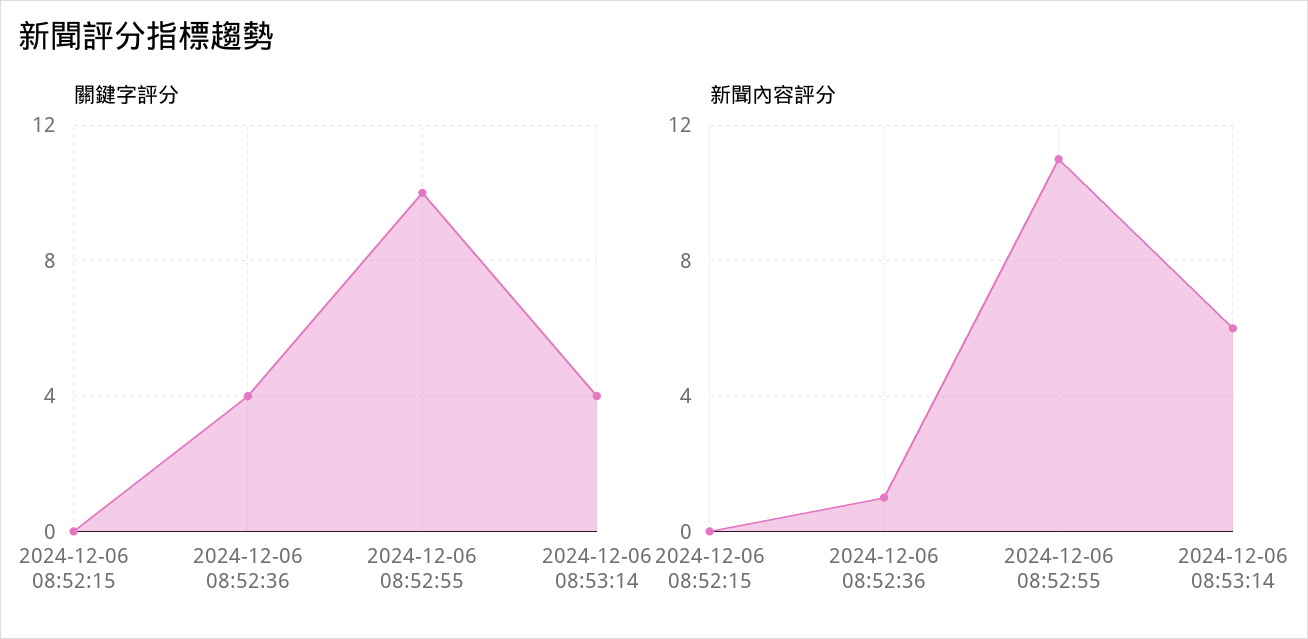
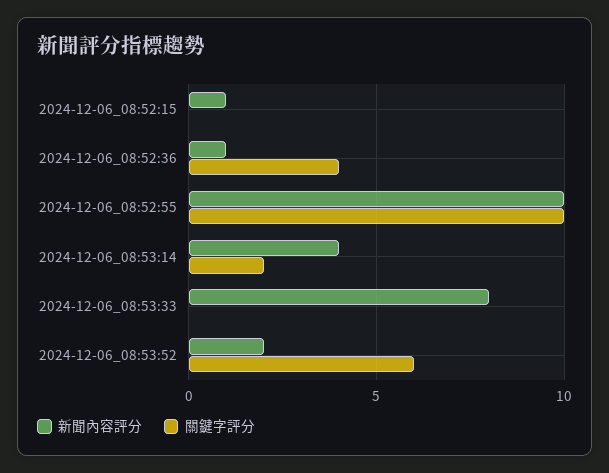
關鍵字評分, 2024-12-06 08:53:14: 4 -> 2
新聞內容評分, 2024-12-06 08:52:15: 0 -> 1
新聞內容評分, 2024-12-06 08:52:55: 11 -> 10
新聞內容評分, 2024-12-06 08:53:14: 6 -> 4
新聞內容評分, 2024-12-06_08:53:33: none -> 8
關鍵字評分, 2024-12-06_08:53:33: none -> 0
新聞內容評分, 2024-12-06_08:53:52: none -> 2
關鍵字評分, 2024-12-06_08:53:52: none -> 6

